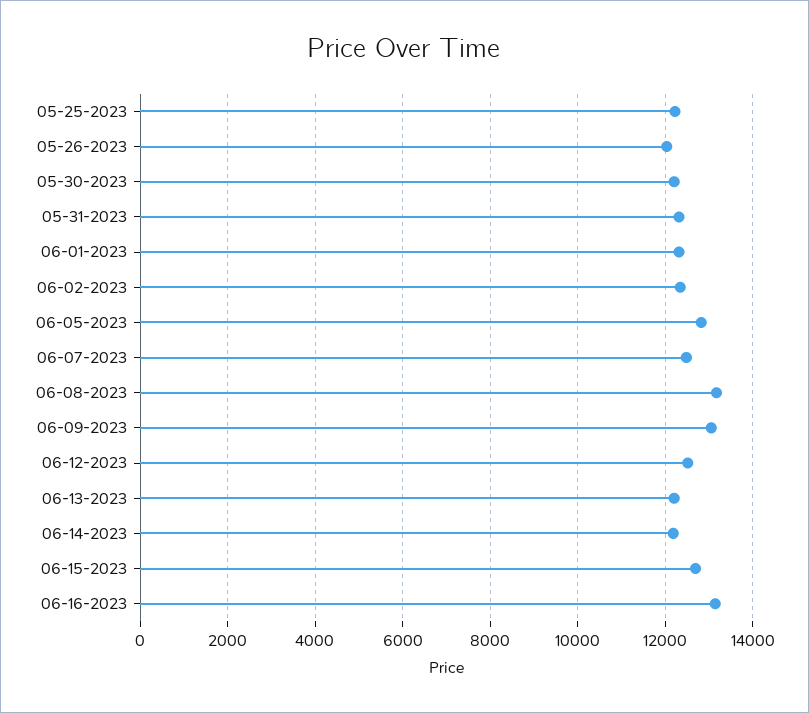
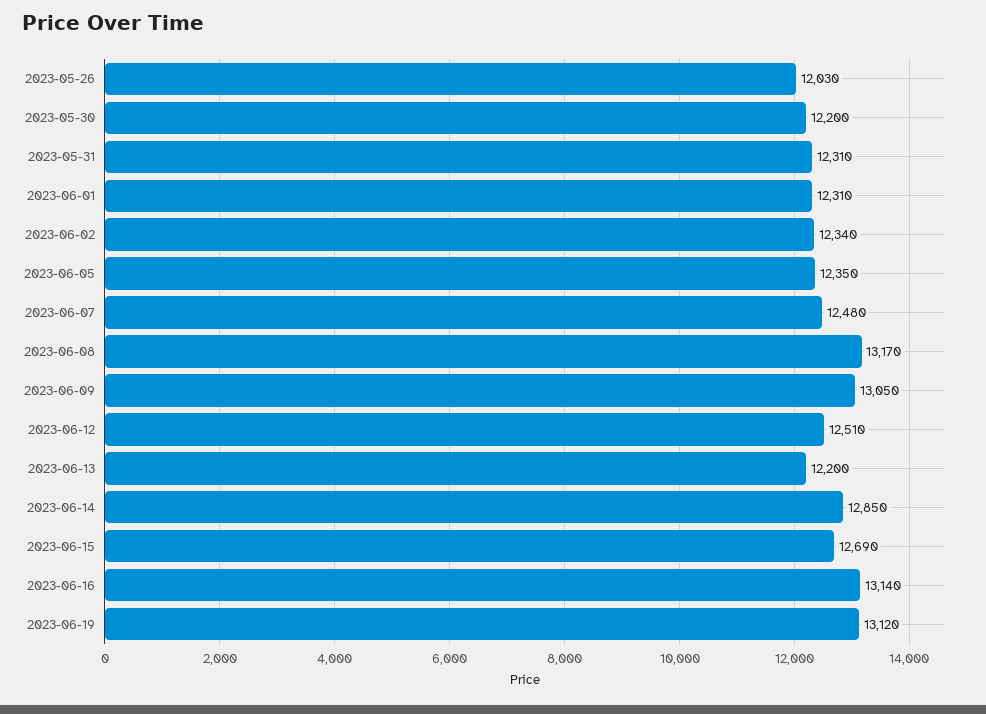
05-25-2023: 12200 -> none
06-05-2023: 12800 -> 12350
06-14-2023: 12200 -> 12850
2023-06-19: none -> 13120

